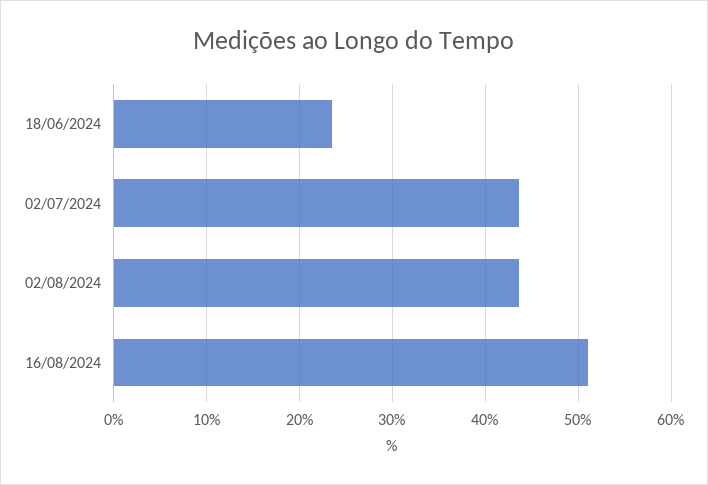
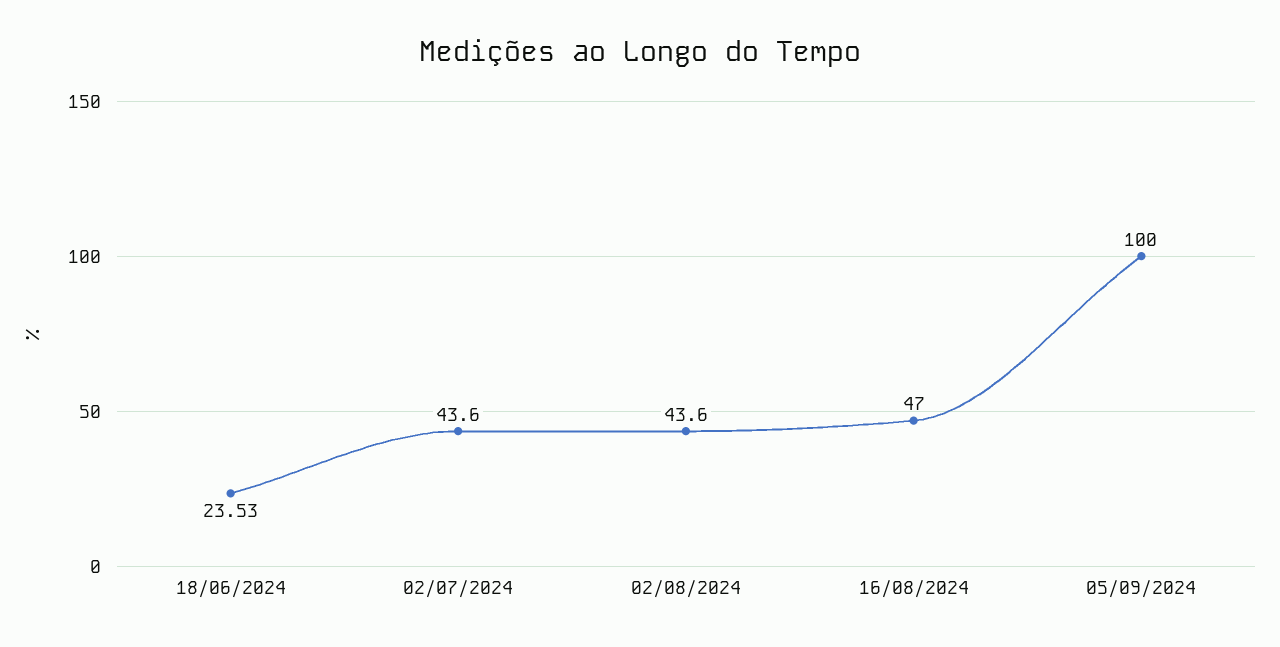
16/08/2024: 51 -> 47
05/09/2024: none -> 100

